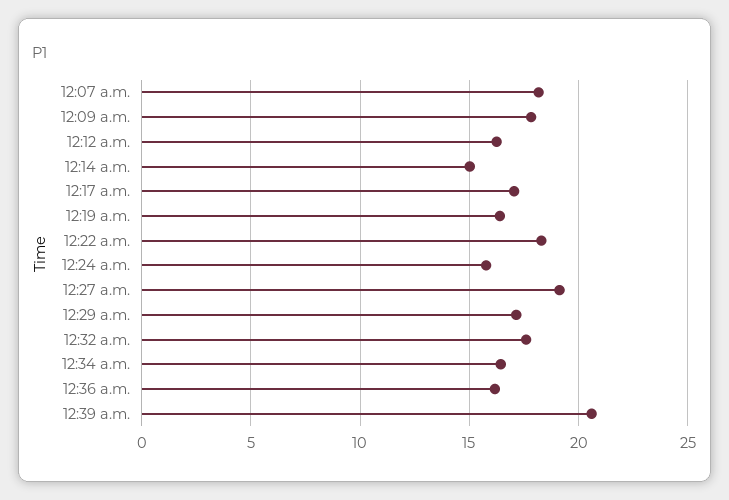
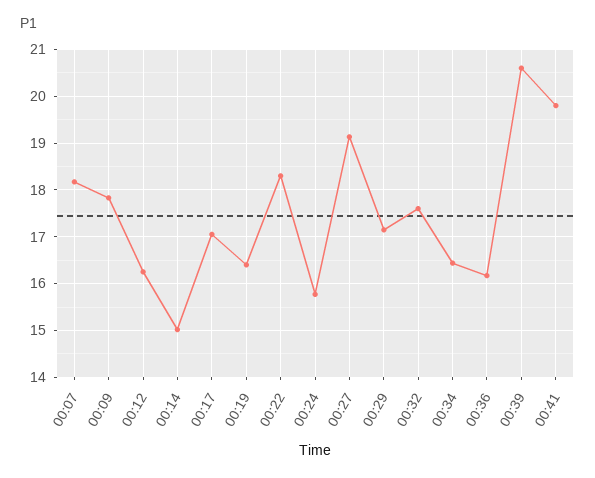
00:41: none -> 19.8

